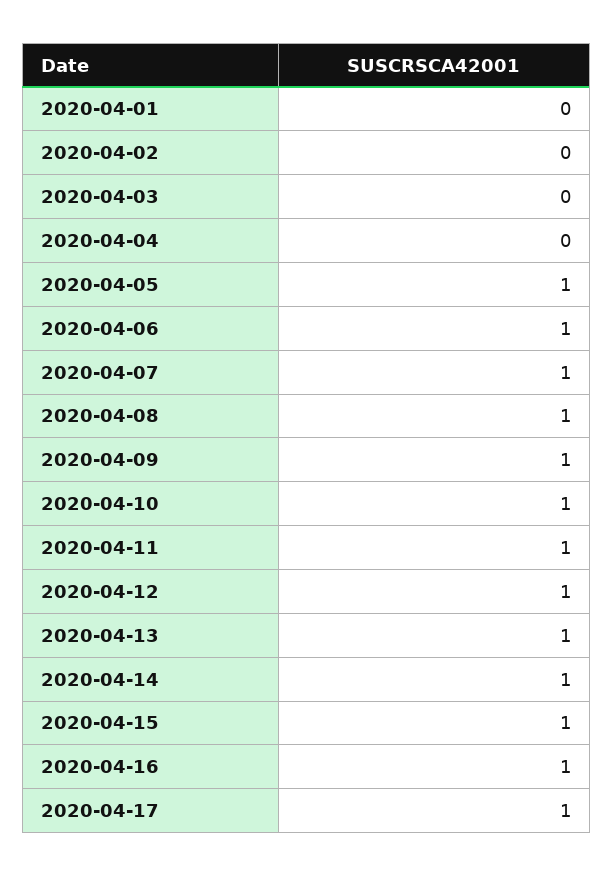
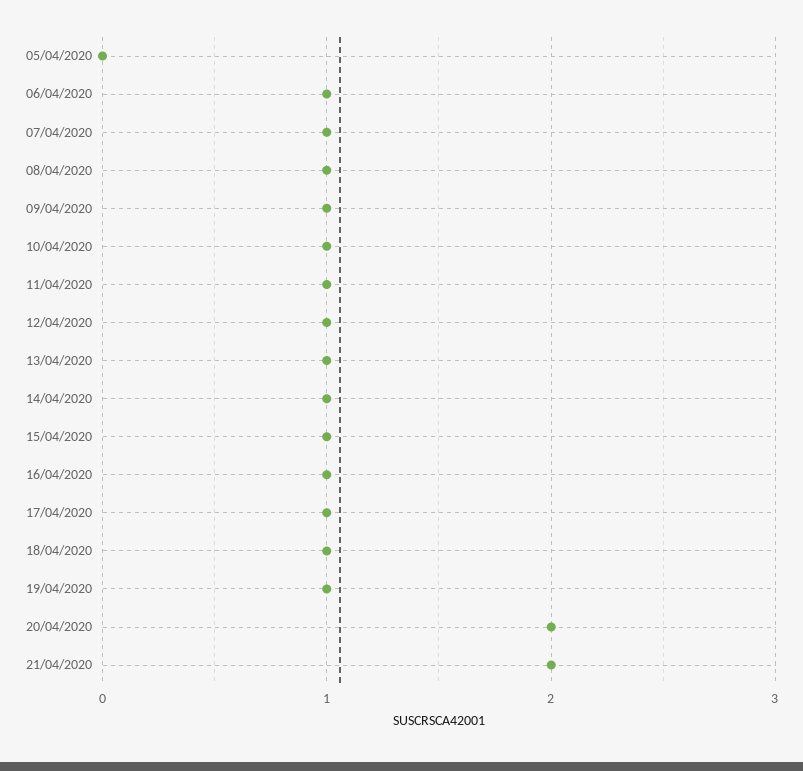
2020-04-01: 0 -> none
2020-04-02: 0 -> none
2020-04-03: 0 -> none
2020-04-04: 0 -> none
2020-04-05: 1 -> 0
18/04/2020: none -> 1
19/04/2020: none -> 1
20/04/2020: none -> 2
21/04/2020: none -> 2

